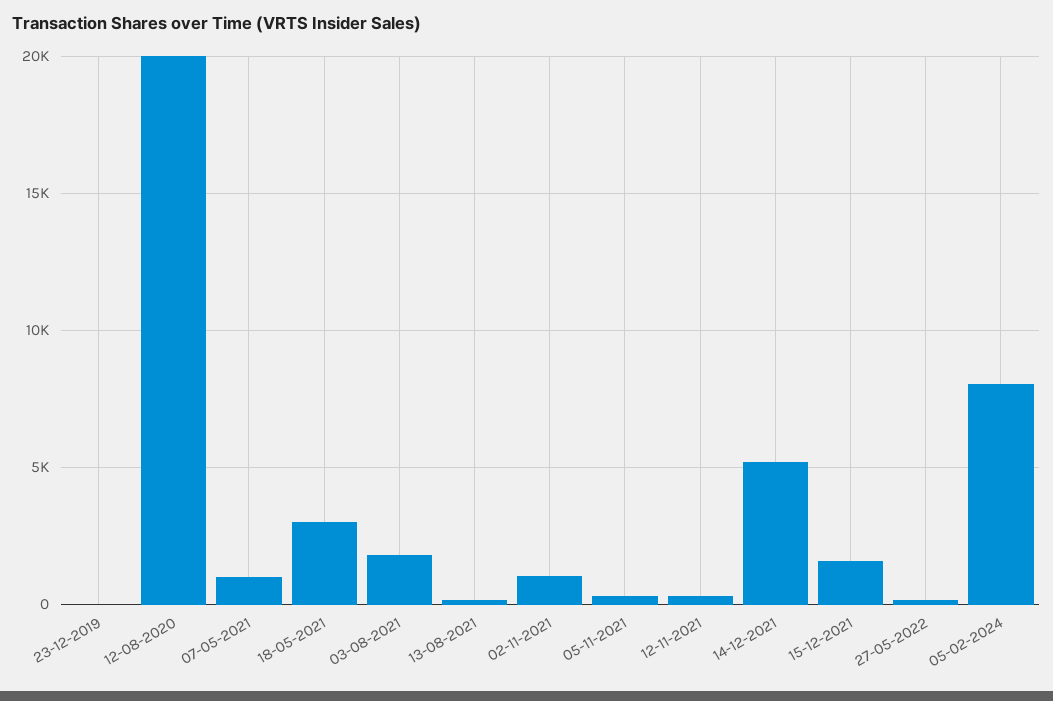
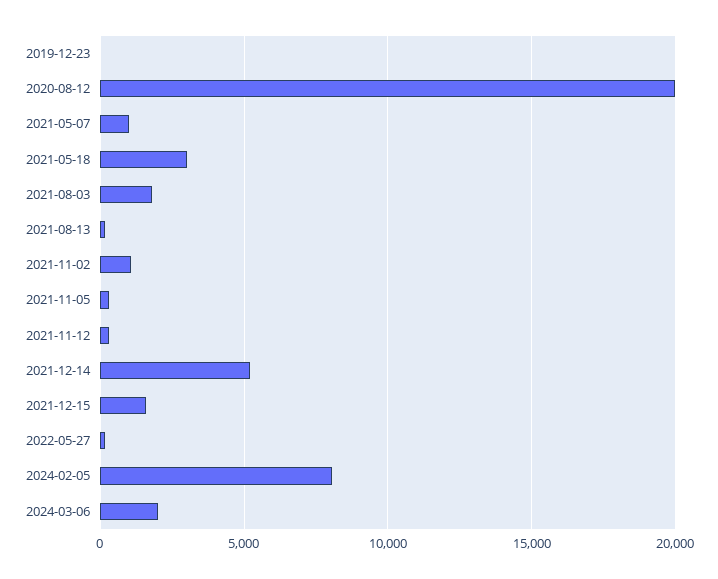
2024-03-06: none -> 2000

